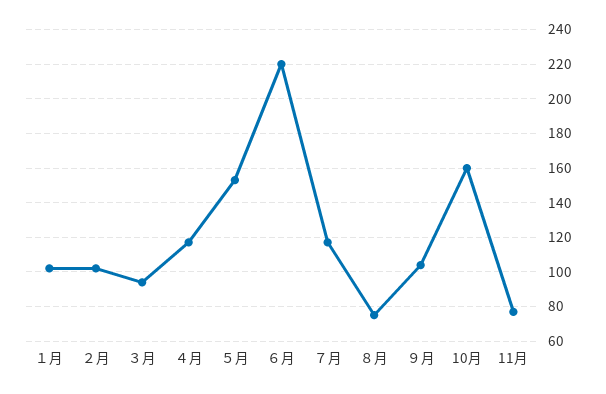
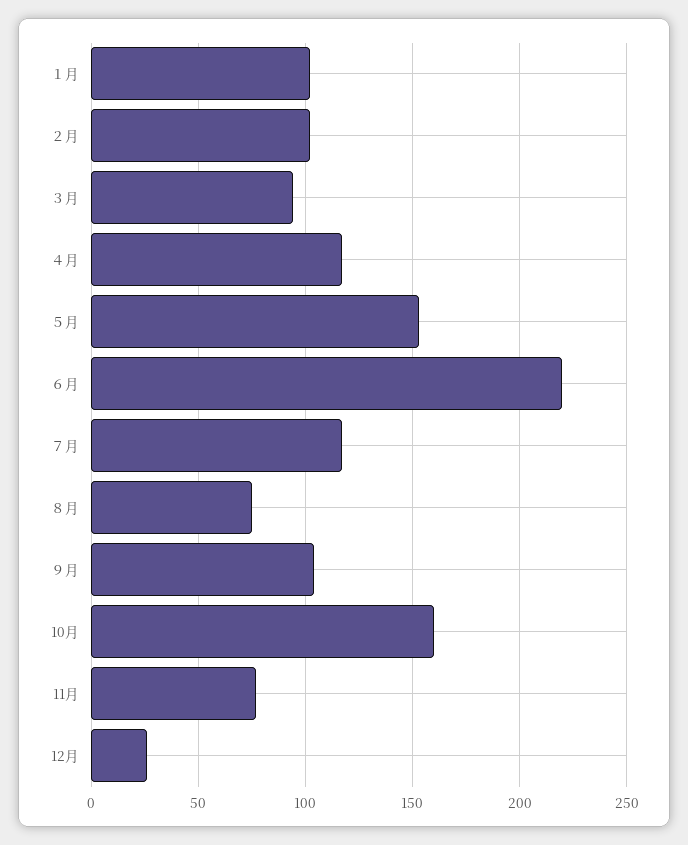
12月: none -> 25

